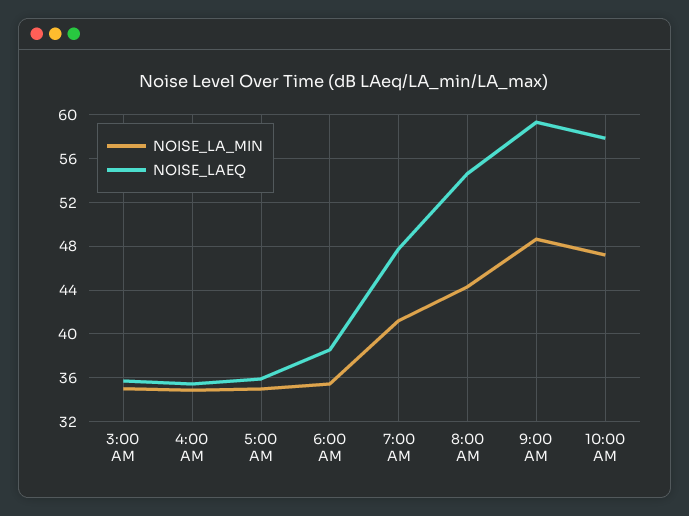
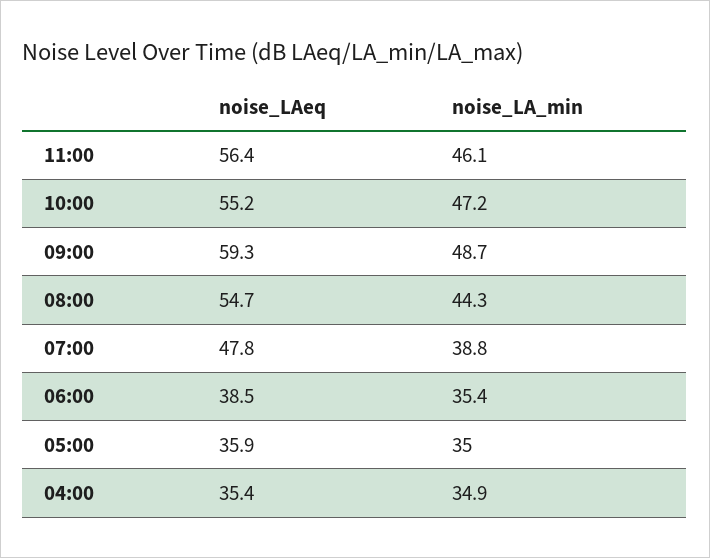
NOISE_LA_MIN, 3:00 AM: 35 -> none
NOISE_LAEQ, 3:00 AM: 36 -> none
NOISE_LA_MIN, 7:00 AM: 41 -> 38.8
NOISE_LAEQ, 10:00 AM: 58 -> 55.2
NOISE_LAEQ, 11:00: none -> 56.4
NOISE_LA_MIN, 11:00: none -> 46.1

